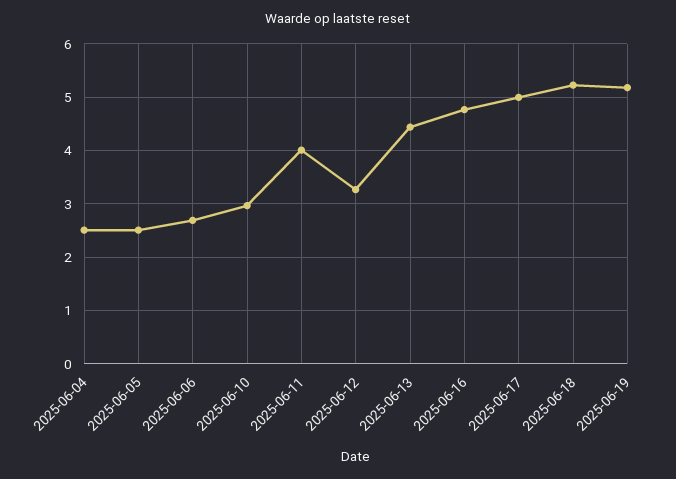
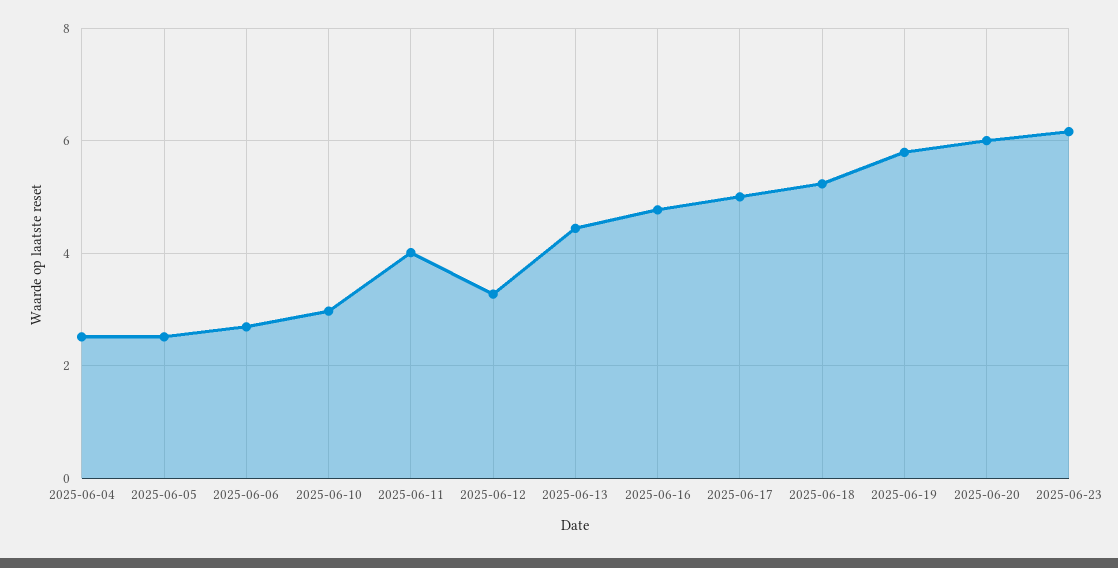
2025-06-19: 5.2 -> 5.8
2025-06-20: none -> 6
2025-06-23: none -> 6.2

